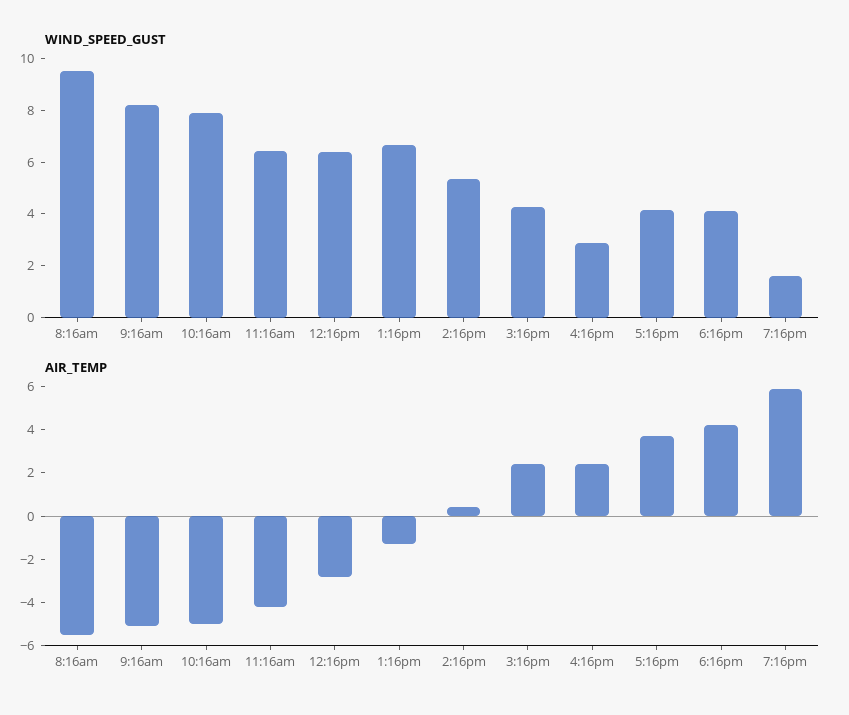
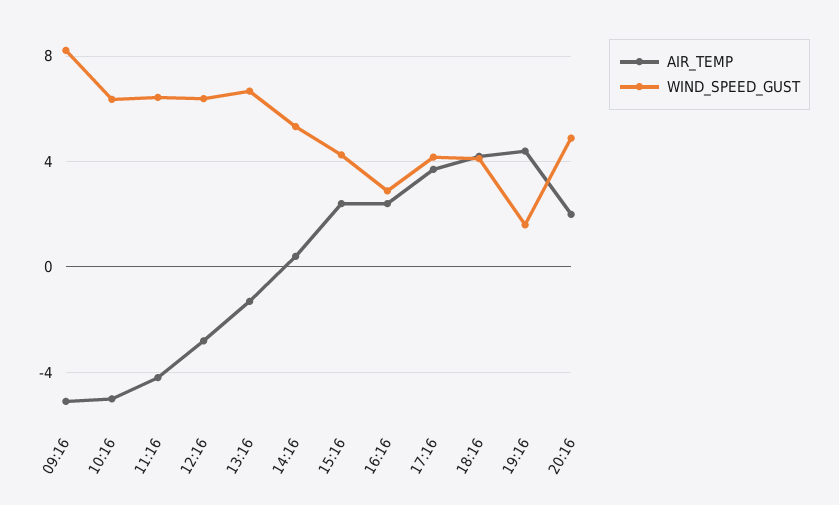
WIND_SPEED_GUST, 8:16am: 9.5 -> none
WIND_SPEED_GUST, 10:16am: 8 -> 6.5
AIR_TEMP, 8:16am: -5.5 -> none
AIR_TEMP, 7:16pm: 6 -> 4.5
AIR_TEMP, 20:16: none -> 2
WIND_SPEED_GUST, 20:16: none -> 5

